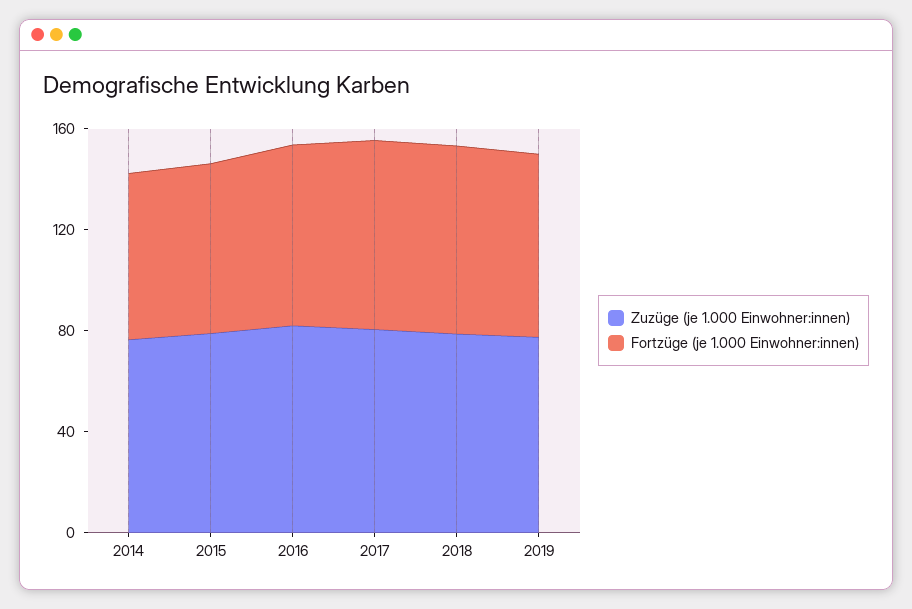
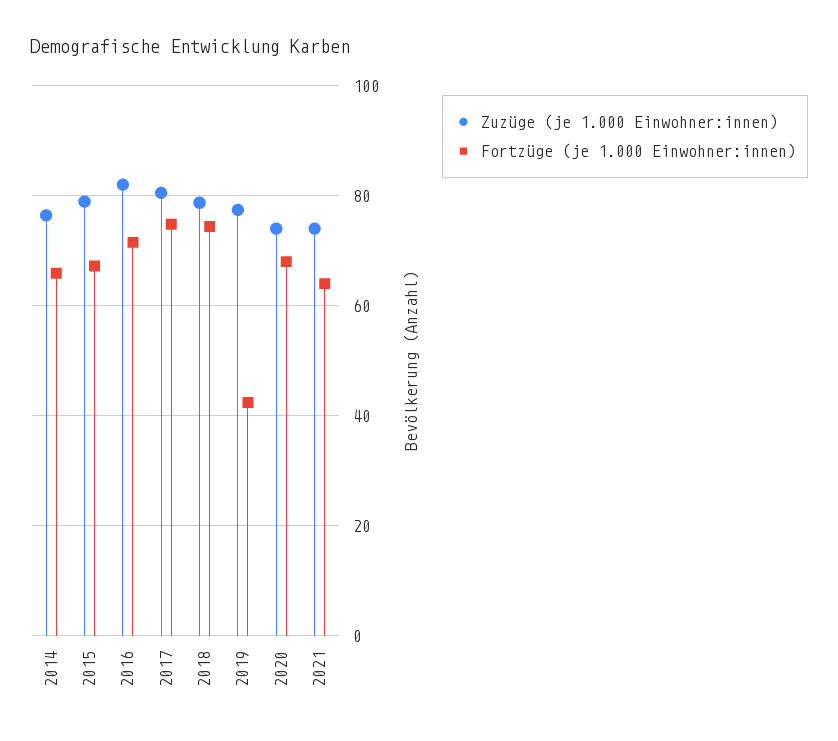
Fortzüge (je 1.000 Einwohner:innen), 2019: 70 -> 42
Zuzüge (je 1.000 Einwohner:innen), 2020: none -> 74
Fortzüge (je 1.000 Einwohner:innen), 2020: none -> 68
Zuzüge (je 1.000 Einwohner:innen), 2021: none -> 74
Fortzüge (je 1.000 Einwohner:innen), 2021: none -> 64

